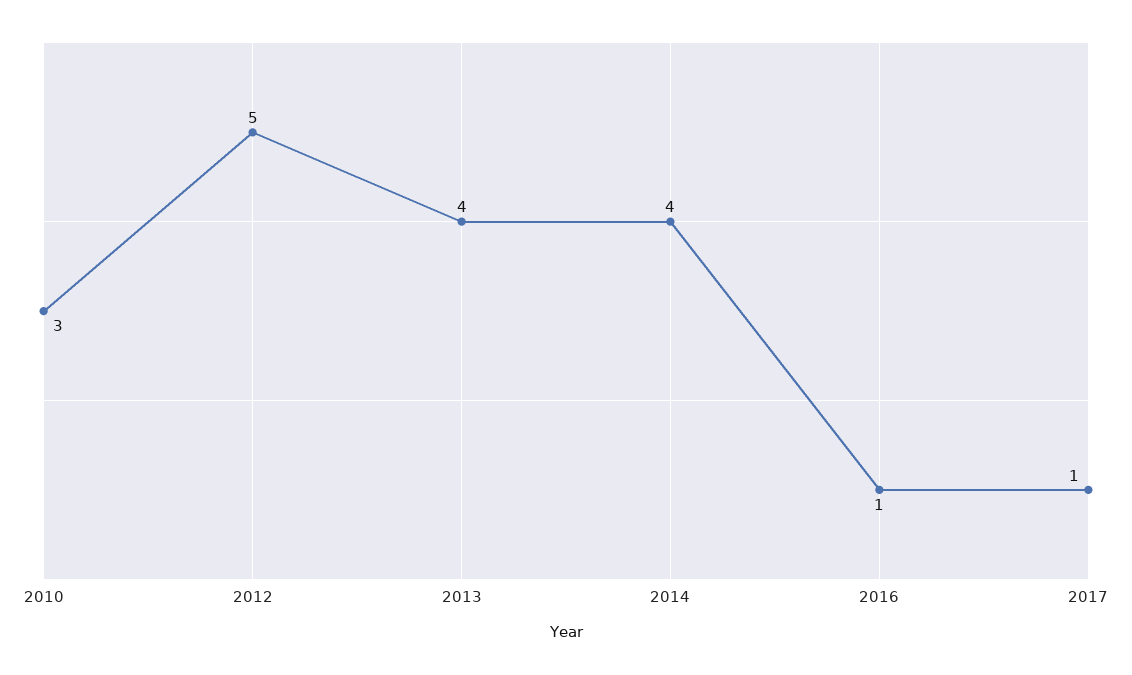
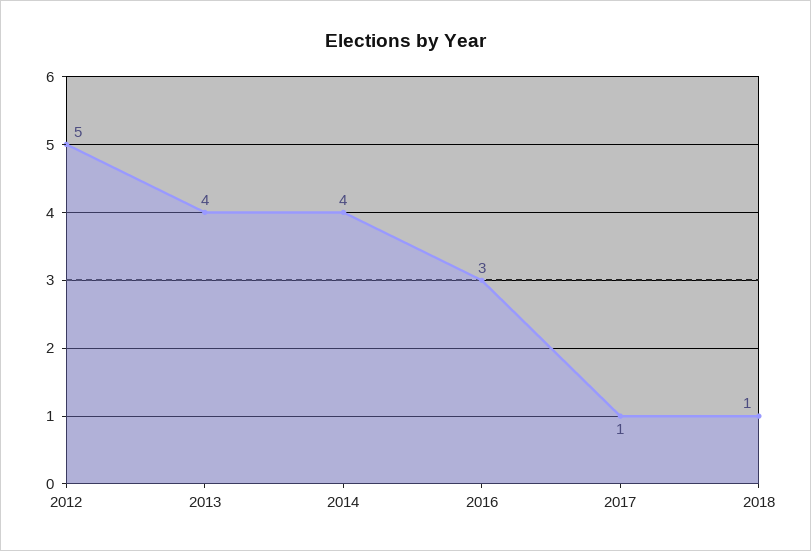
2010: 3 -> none
2016: 1 -> 3
2018: none -> 1

